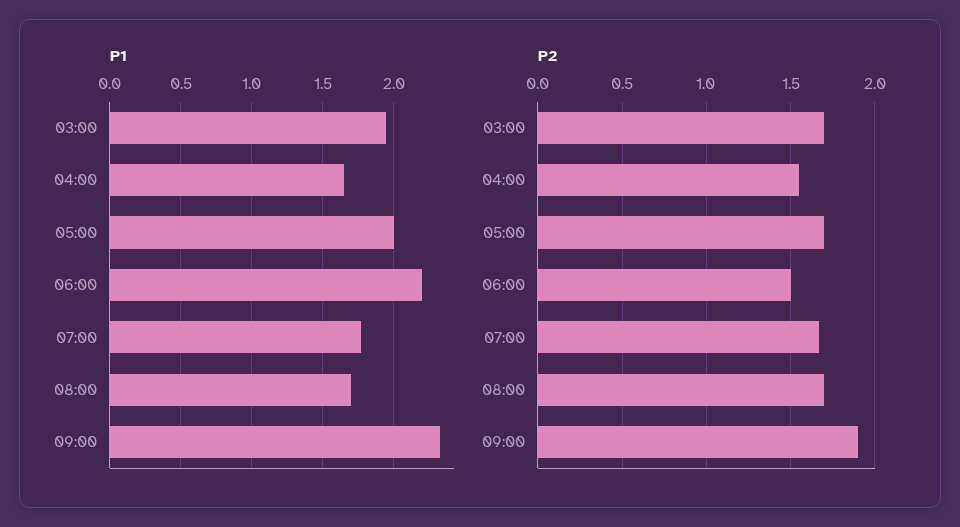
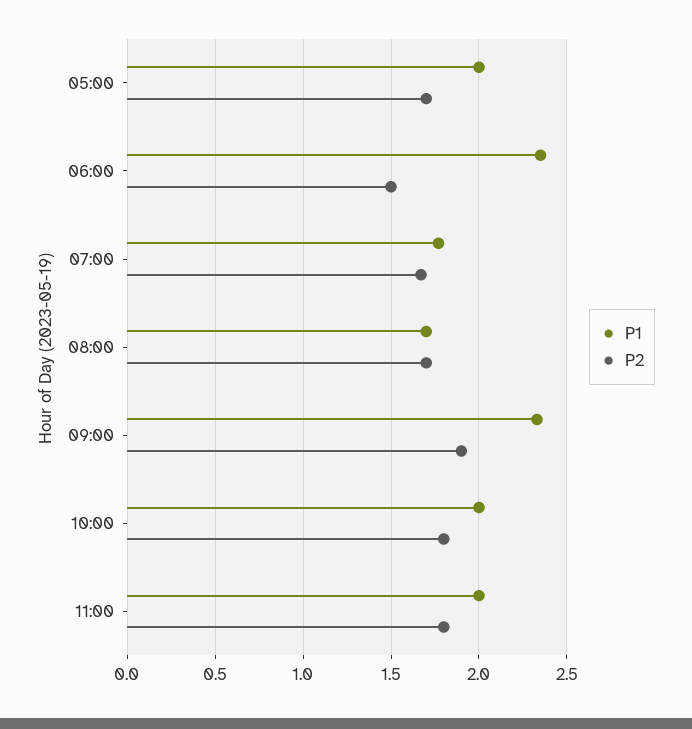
P1, 03:00: 1.95 -> none
P1, 04:00: 1.65 -> none
P1, 06:00: 2.2 -> 2.35
P2, 03:00: 1.7 -> none
P2, 04:00: 1.55 -> none
P1, 10:00: none -> 2
P2, 10:00: none -> 1.8
P1, 11:00: none -> 2
P2, 11:00: none -> 1.8

